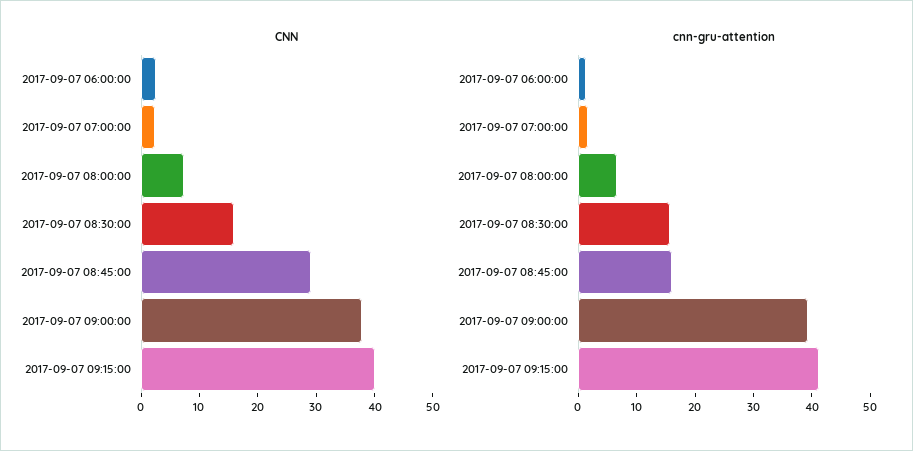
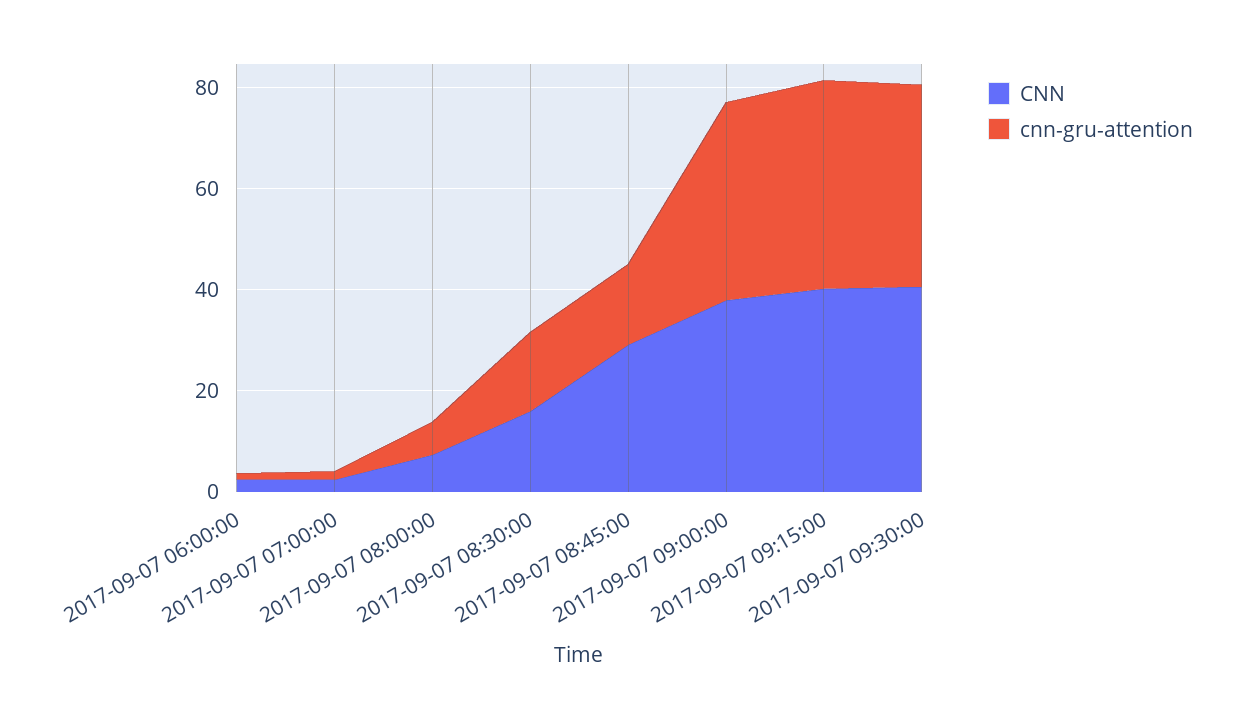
CNN, 2017-09-07 09:30:00: none -> 40
cnn-gru-attention, 2017-09-07 09:30:00: none -> 40

